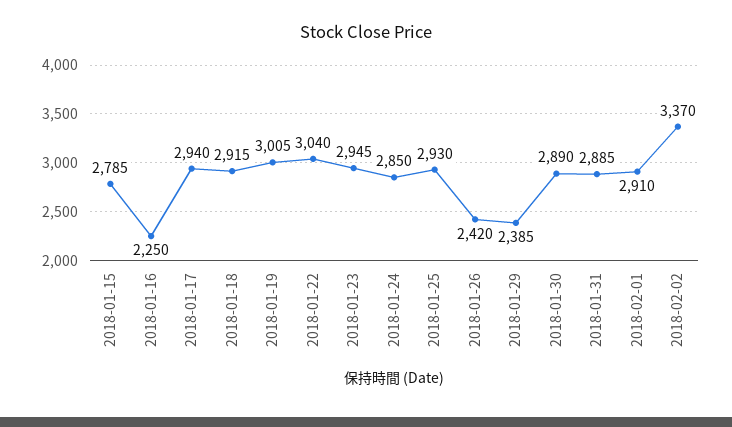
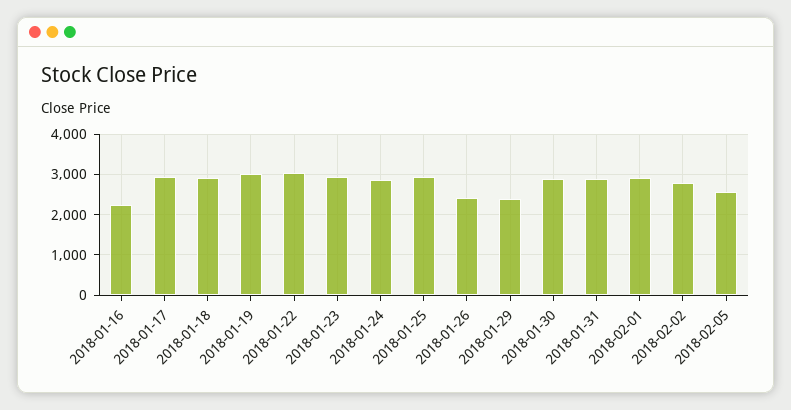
2018-01-15: 2785 -> none
2018-02-02: 3370 -> 2800
2018-02-05: none -> 2600

